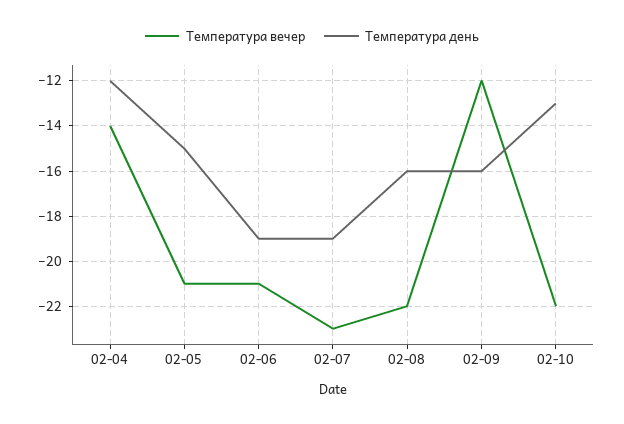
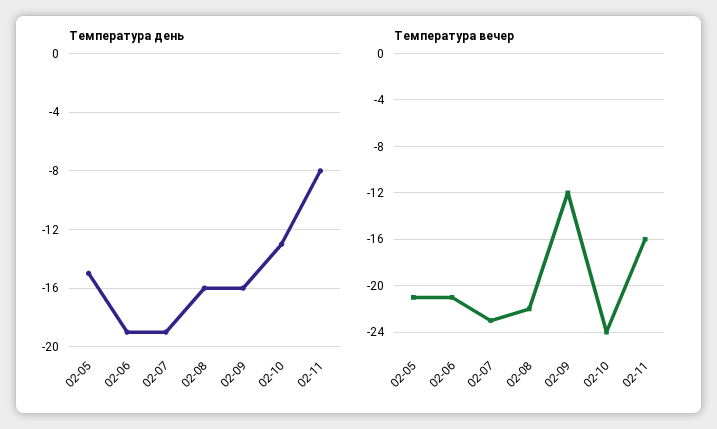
Температура вечер, 02-04: -14 -> none
Температура день, 02-04: -12 -> none
Температура вечер, 02-10: -22 -> -24
Температура день, 02-11: none -> -8
Температура вечер, 02-11: none -> -16

